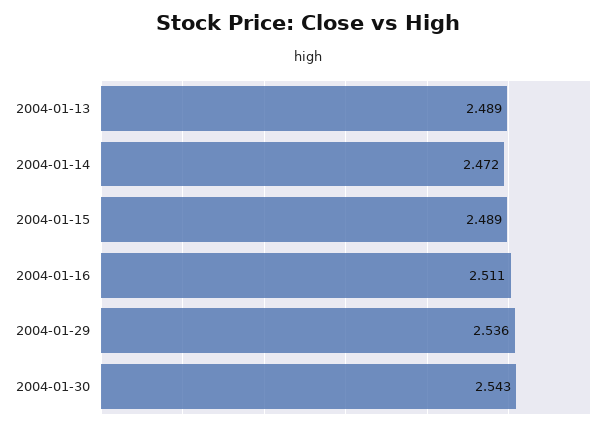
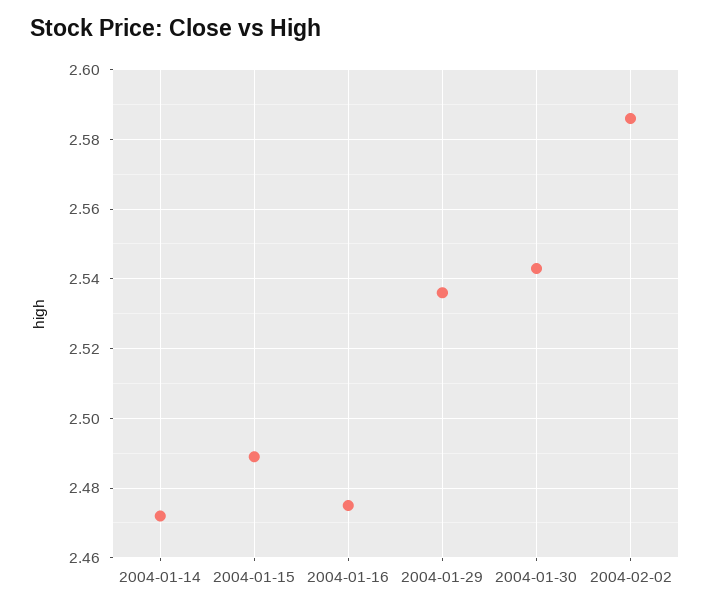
2004-01-13: 2.489 -> none
2004-01-16: 2.511 -> 2.475
2004-02-02: none -> 2.585

